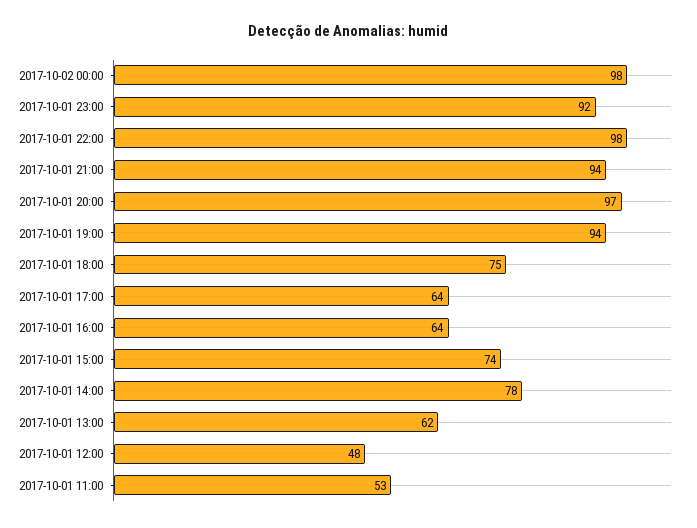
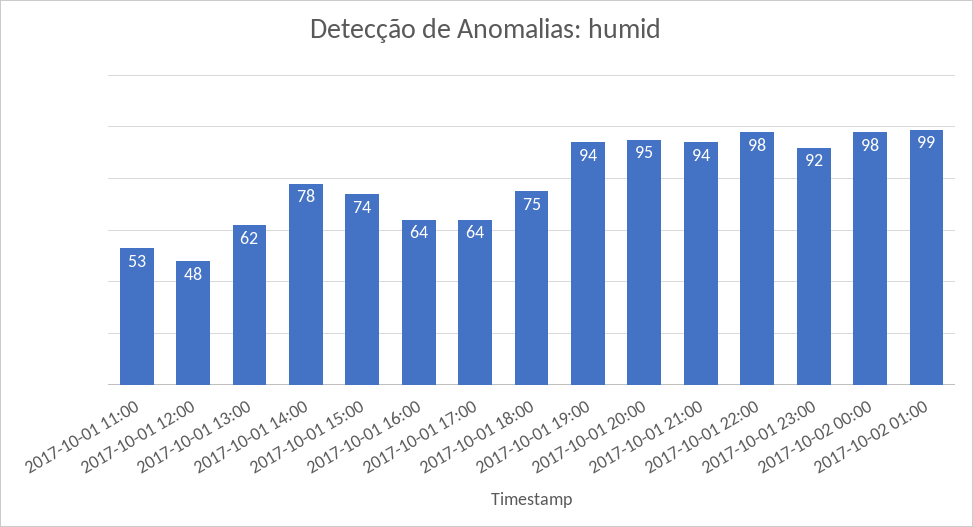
2017-10-01 20:00: 97 -> 95
2017-10-02 01:00: none -> 99

